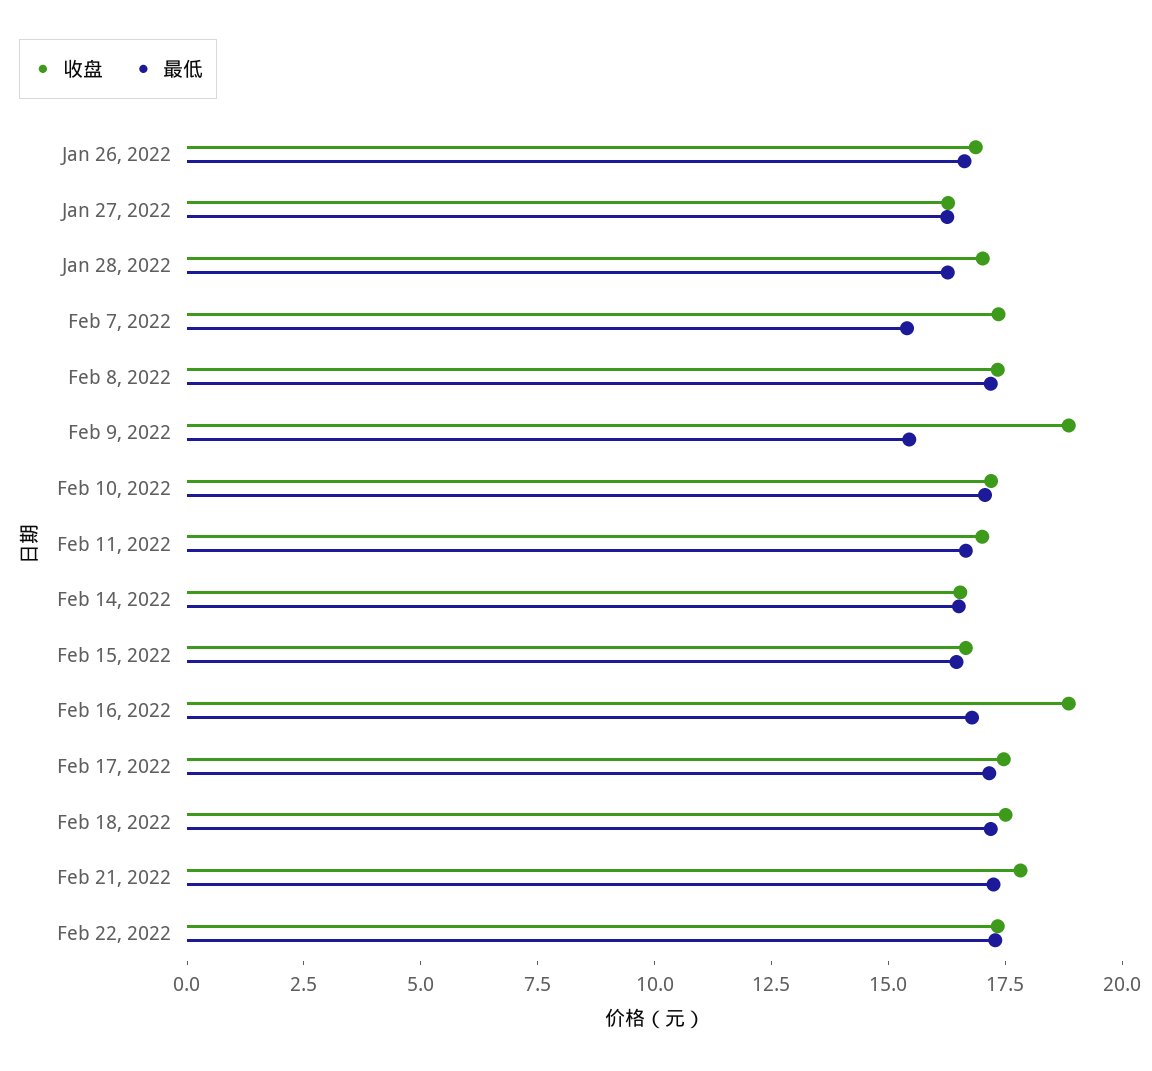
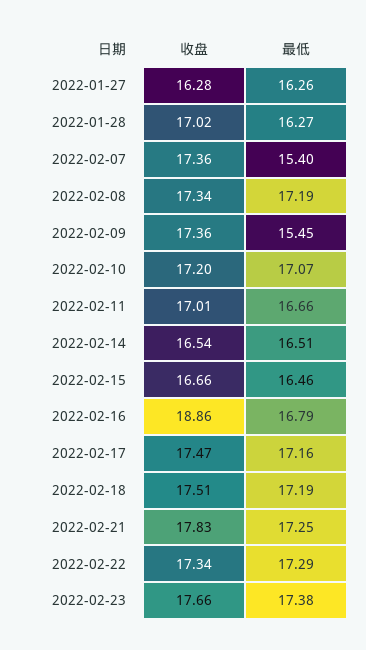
收盘, Jan 26, 2022: 17 -> none
最低, Jan 26, 2022: 16.5 -> none
收盘, Feb 9, 2022: 19 -> 17.36
收盘, 2022-02-23: none -> 17.66
最低, 2022-02-23: none -> 17.38

